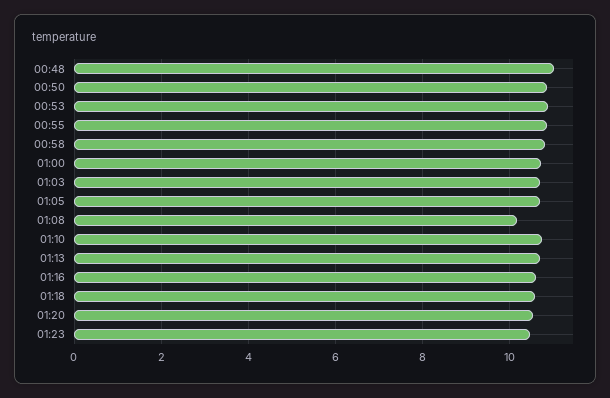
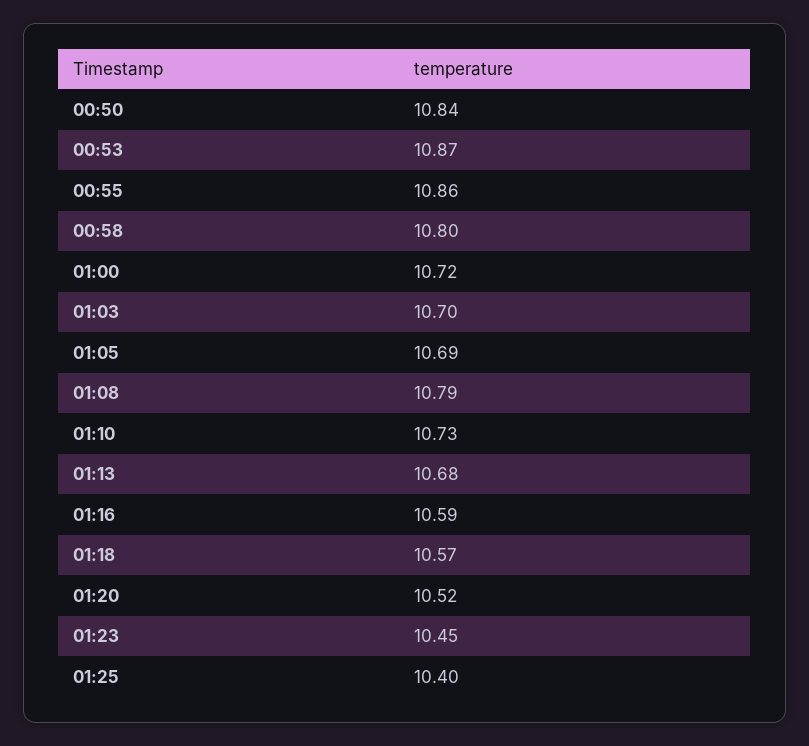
00:48: 11 -> none
01:08: 10.2 -> 10.79
01:25: none -> 10.4

